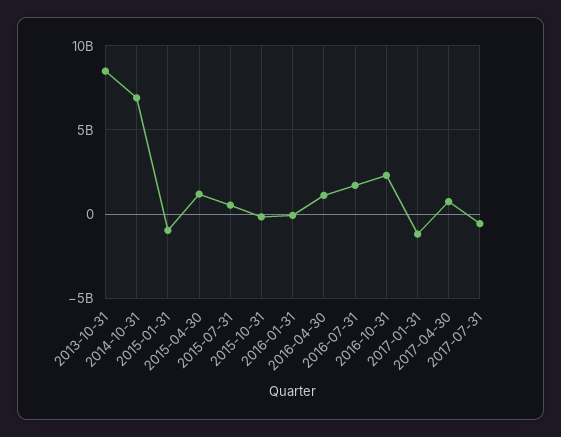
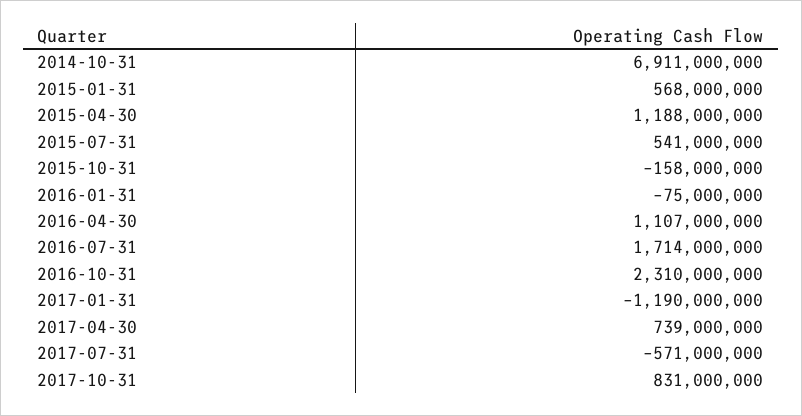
2013-10-31: 8500000000 -> none
2015-01-31: -1000000000 -> 568000000
2017-10-31: none -> 831000000

